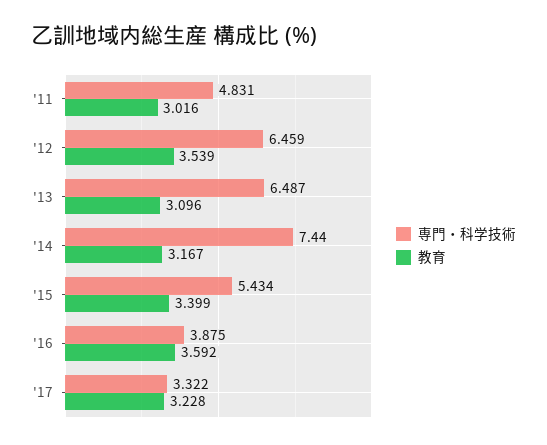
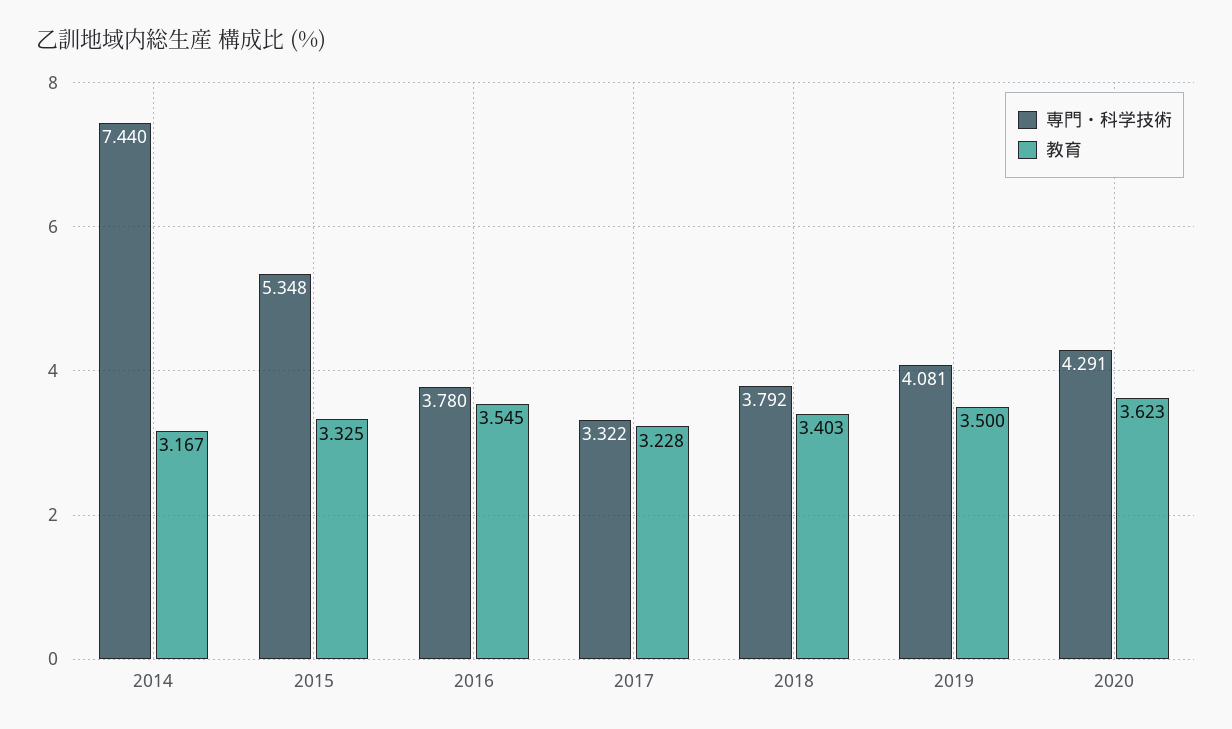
専門・科学技術, '11: 4.831 -> none
教育, '11: 3.016 -> none
専門・科学技術, '12: 6.459 -> none
教育, '12: 3.539 -> none
専門・科学技術, '13: 6.487 -> none
教育, '13: 3.096 -> none
専門・科学技術, '15: 5.434 -> 5.348
教育, '15: 3.399 -> 3.325
専門・科学技術, '16: 3.875 -> 3.78
教育, '16: 3.592 -> 3.545
専門・科学技術, 2018: none -> 3.792
教育, 2018: none -> 3.403
専門・科学技術, 2019: none -> 4.081
教育, 2019: none -> 3.5
専門・科学技術, 2020: none -> 4.291
教育, 2020: none -> 3.623

